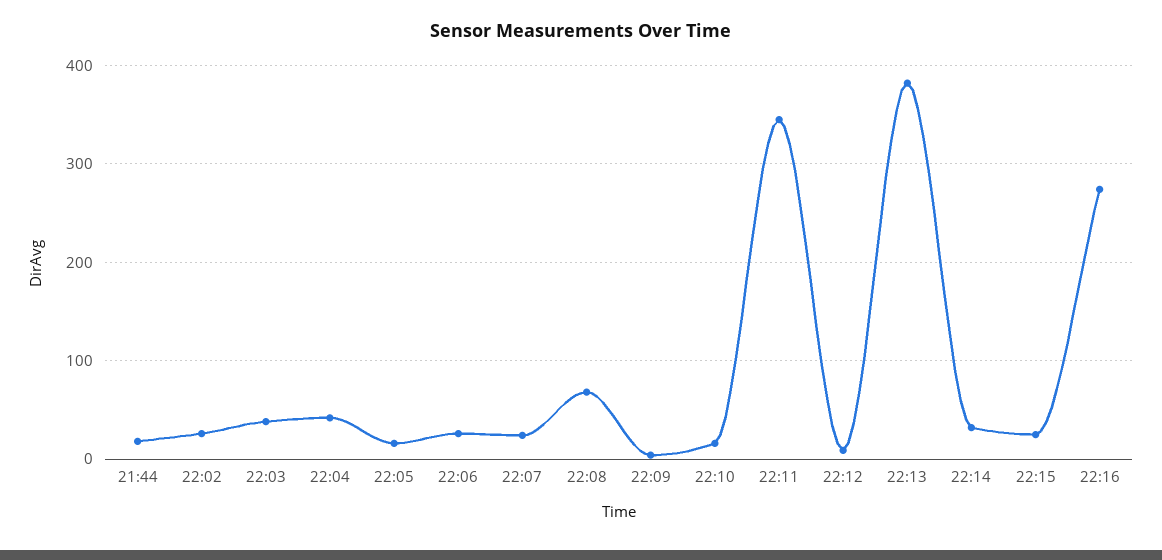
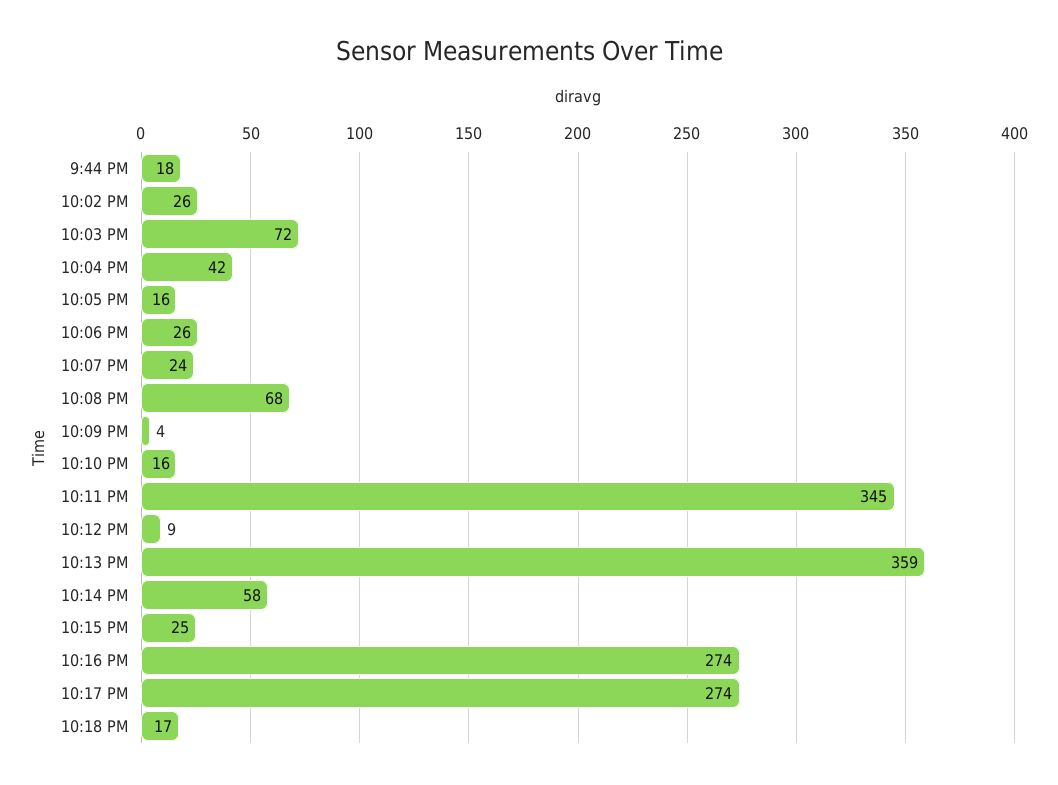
22:03: 40 -> 72
22:13: 380 -> 359
22:14: 30 -> 58
10:17 PM: none -> 274
10:18 PM: none -> 17

